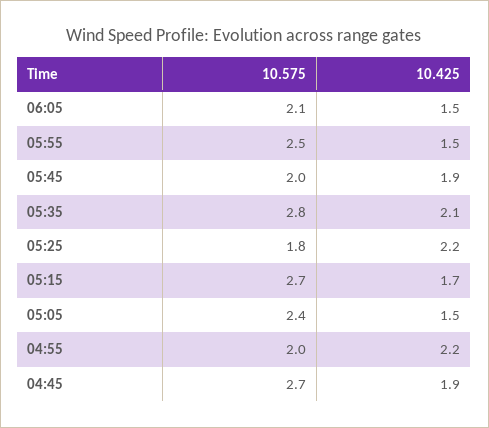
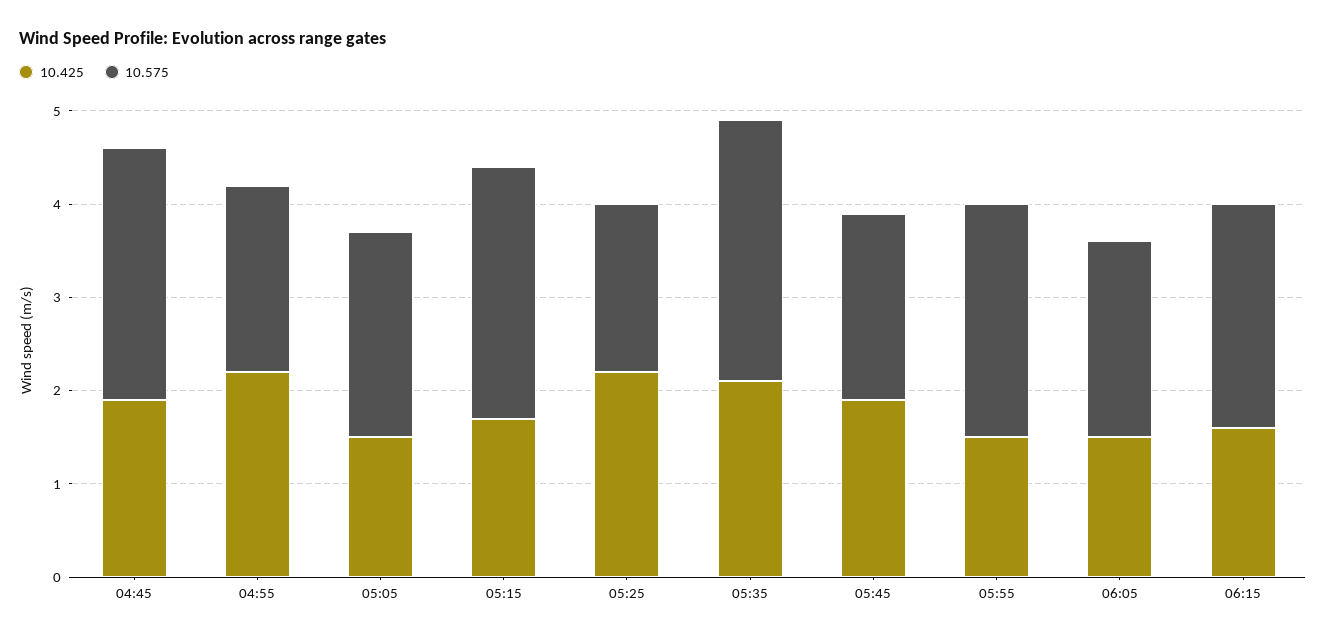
10.575, 05:05: 2.4 -> 2.2
10.425, 06:15: none -> 1.6
10.575, 06:15: none -> 2.4

